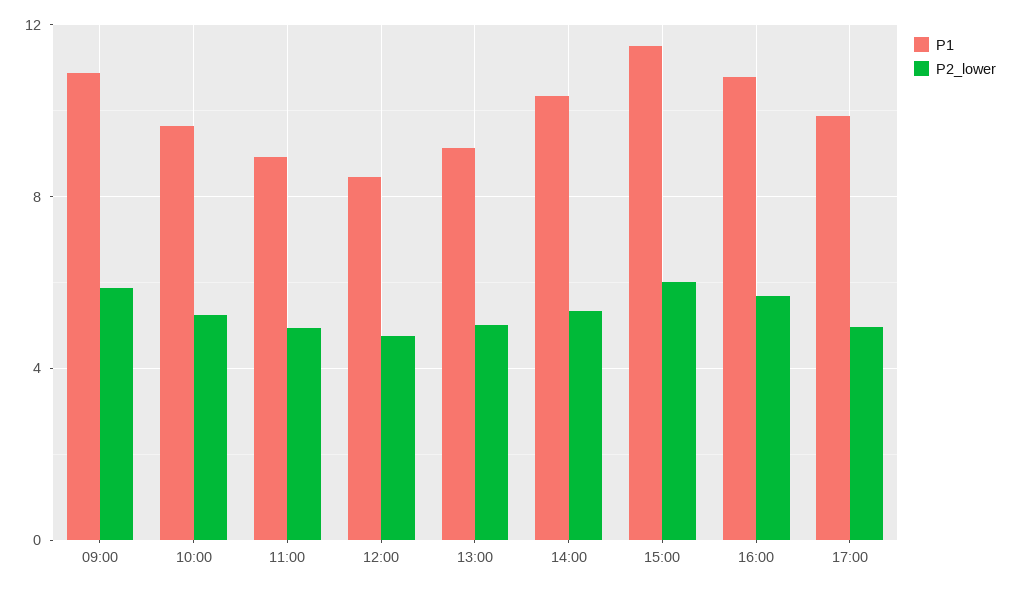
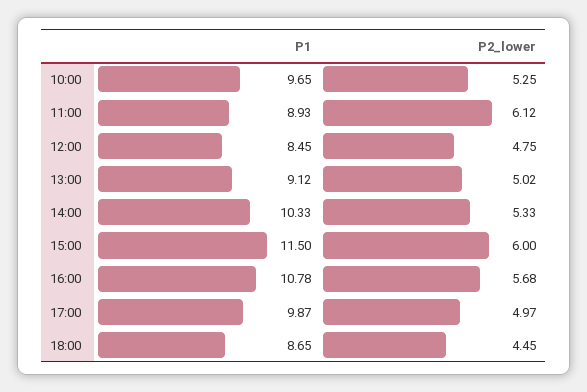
P1, 09:00: 11 -> none
P2_lower, 09:00: 6 -> none
P2_lower, 11:00: 5 -> 6.12
P1, 18:00: none -> 8.65
P2_lower, 18:00: none -> 4.45

